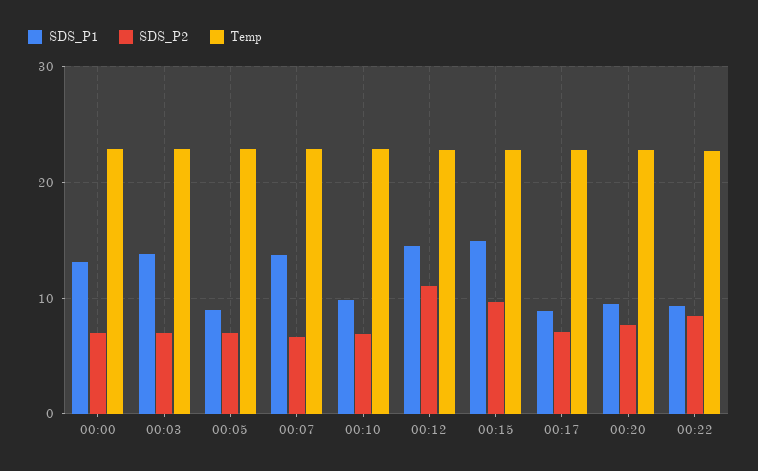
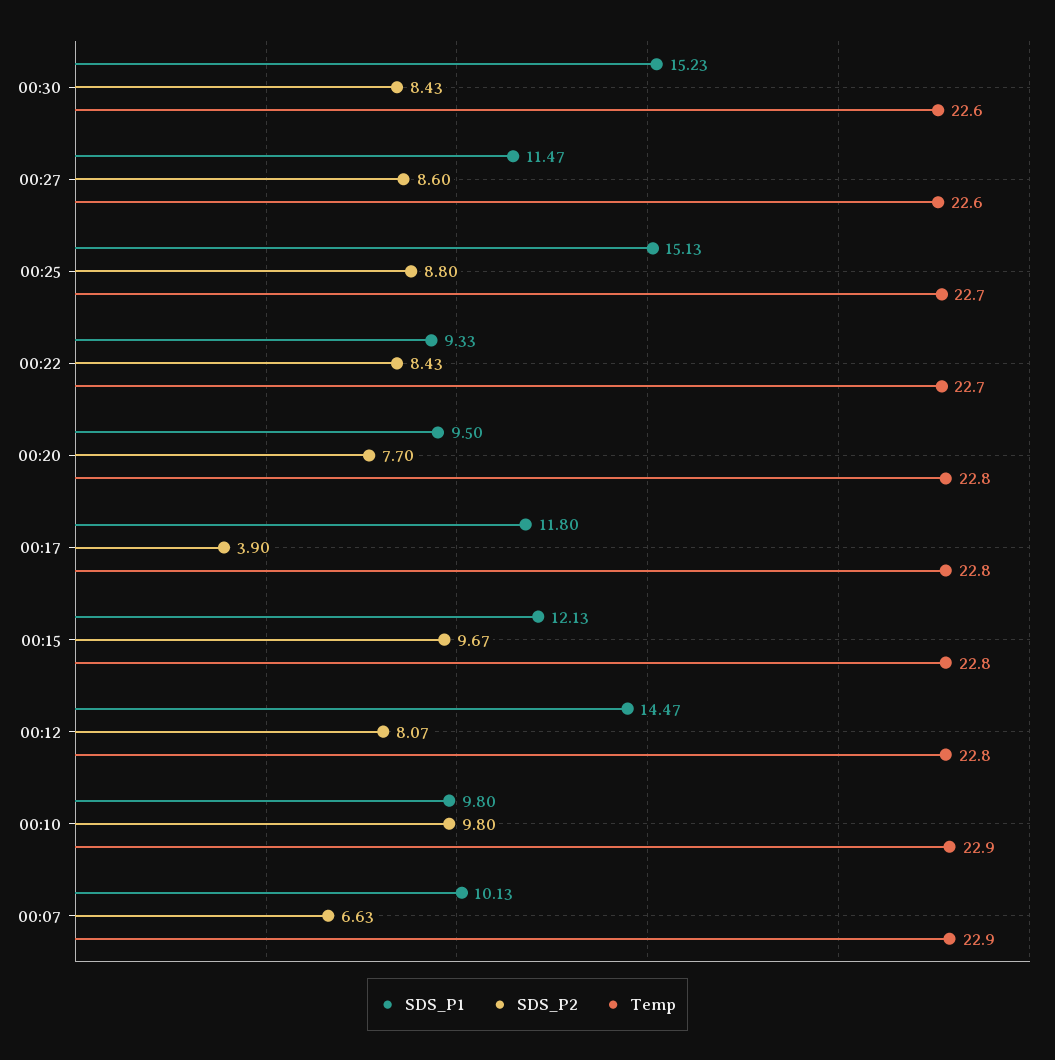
SDS_P1, 00:00: 13 -> none
SDS_P2, 00:00: 7 -> none
Temp, 00:00: 23 -> none
SDS_P1, 00:03: 14 -> none
SDS_P2, 00:03: 7 -> none
Temp, 00:03: 23 -> none
SDS_P1, 00:05: 9 -> none
SDS_P2, 00:05: 7 -> none
Temp, 00:05: 23 -> none
SDS_P1, 00:07: 14 -> 10.13
SDS_P2, 00:10: 7 -> 9.8
SDS_P2, 00:12: 11 -> 8.07
SDS_P1, 00:15: 15 -> 12.13
SDS_P1, 00:17: 9 -> 11.8
SDS_P2, 00:17: 7 -> 3.9
SDS_P1, 00:30: none -> 15.23
SDS_P2, 00:30: none -> 8.43
Temp, 00:30: none -> 22.6
SDS_P1, 00:27: none -> 11.47
SDS_P2, 00:27: none -> 8.6
Temp, 00:27: none -> 22.6
SDS_P1, 00:25: none -> 15.13
SDS_P2, 00:25: none -> 8.8
Temp, 00:25: none -> 22.7

